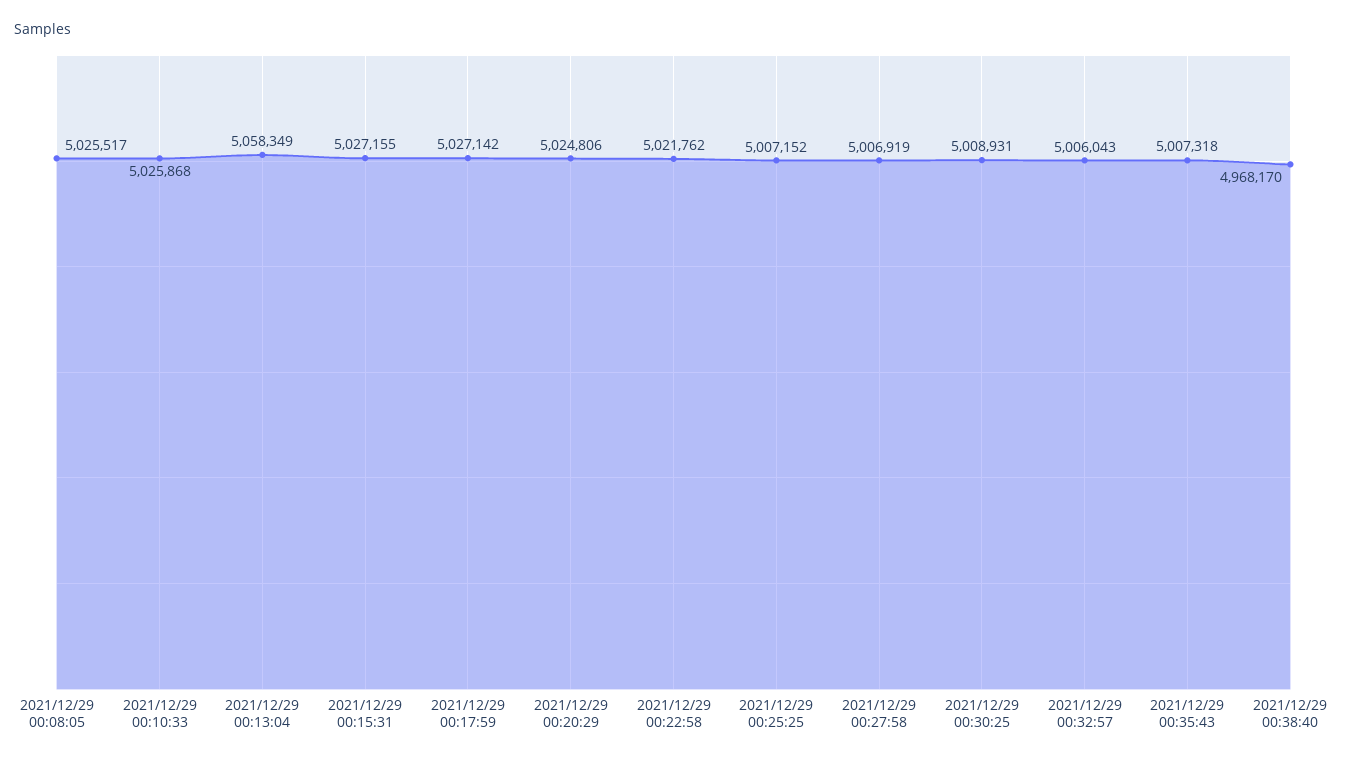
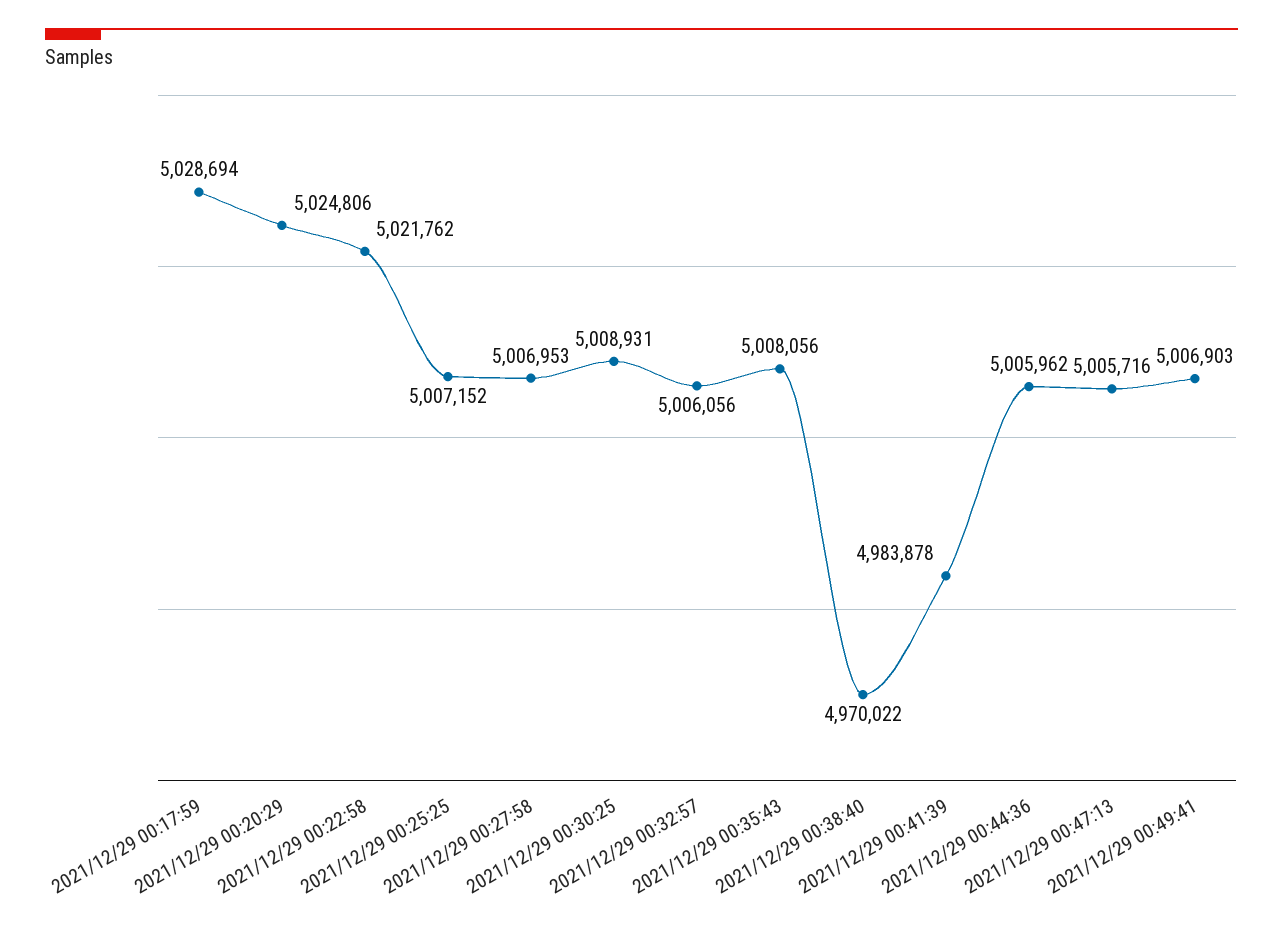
2021/12/29 00:08:05: 5025517 -> none
2021/12/29 00:10:33: 5025868 -> none
2021/12/29 00:13:04: 5058349 -> none
2021/12/29 00:15:31: 5027155 -> none
2021/12/29 00:17:59: 5027142 -> 5028694
2021/12/29 00:27:58: 5006919 -> 5006953
2021/12/29 00:32:57: 5006043 -> 5006056
2021/12/29 00:35:43: 5007318 -> 5008056
2021/12/29 00:38:40: 4968170 -> 4970022
2021/12/29 00:41:39: none -> 4983878
2021/12/29 00:44:36: none -> 5005962
2021/12/29 00:47:13: none -> 5005716
2021/12/29 00:49:41: none -> 5006903

